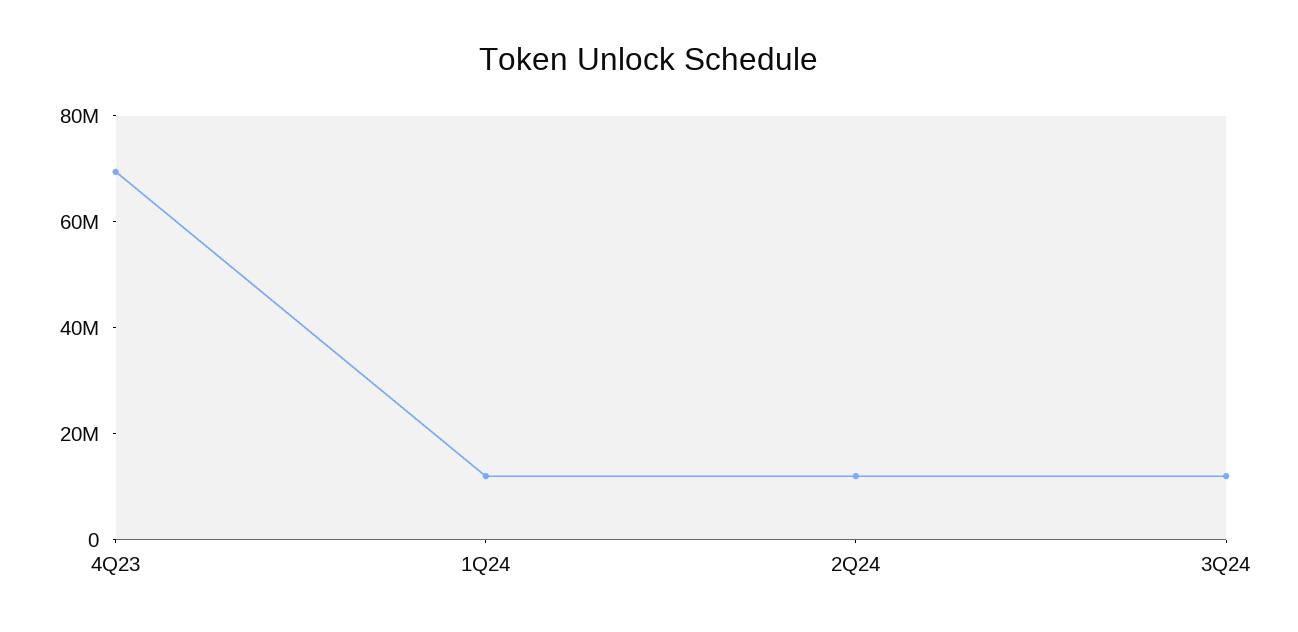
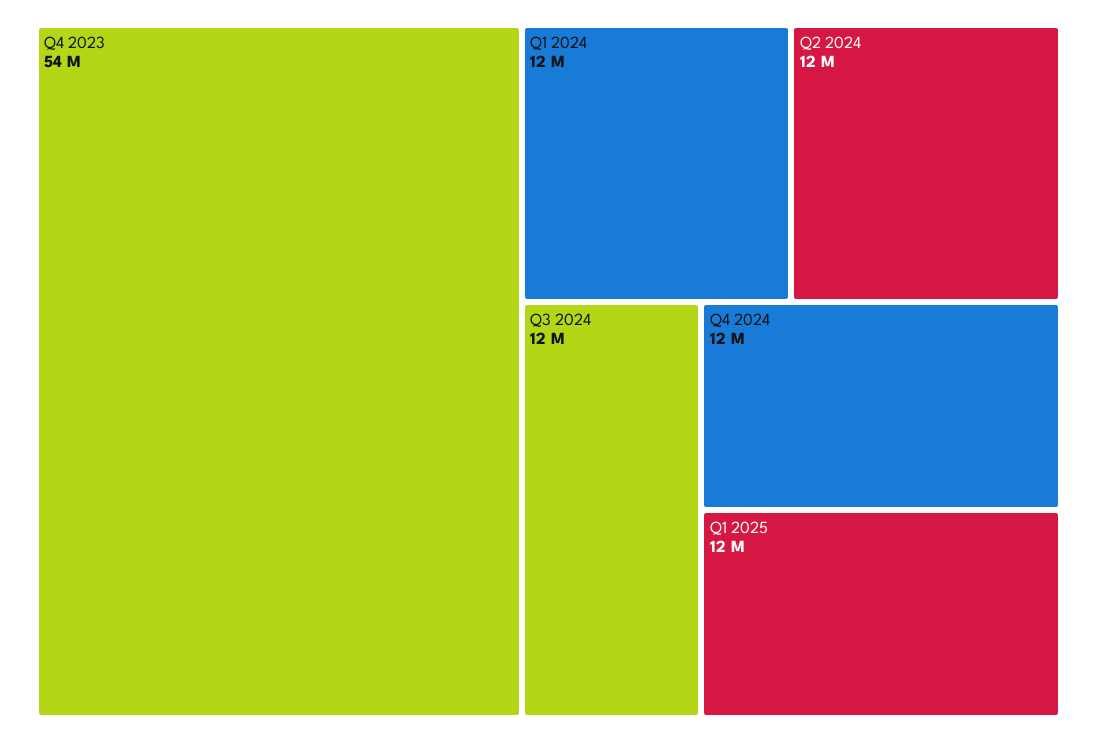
4Q23: 70000000 -> 54000000
Q4 2024: none -> 12000000
Q1 2025: none -> 12000000

